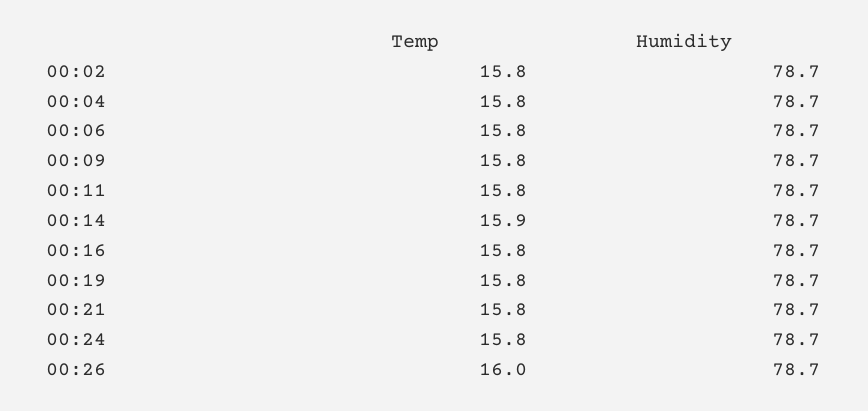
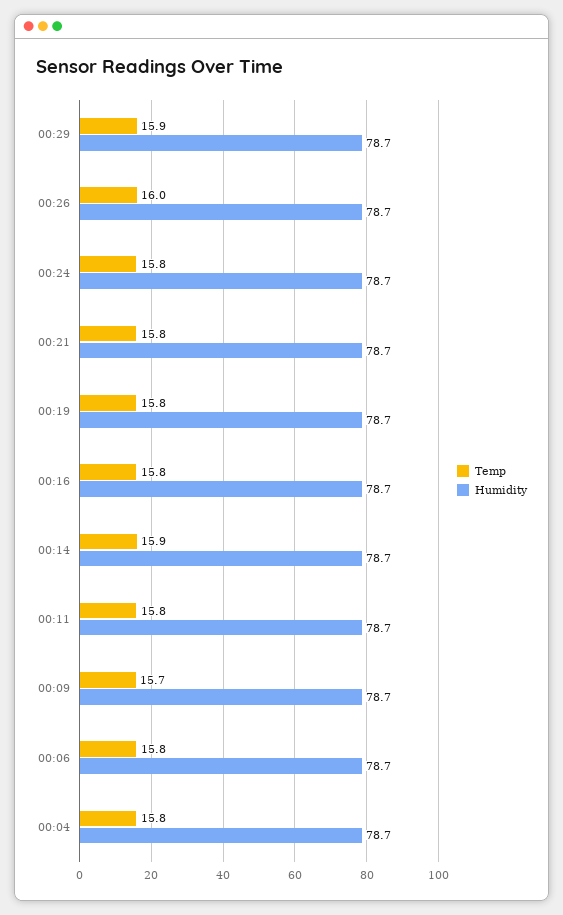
Temp, 00:02: 15.8 -> none
Humidity, 00:02: 78.7 -> none
Temp, 00:09: 15.8 -> 15.7
Temp, 00:29: none -> 15.9
Humidity, 00:29: none -> 78.7

